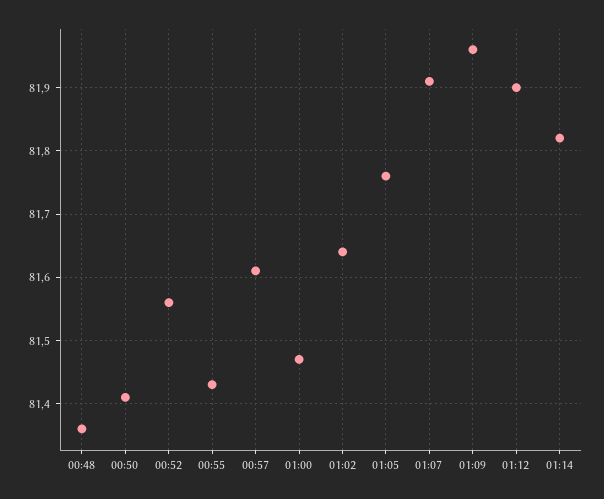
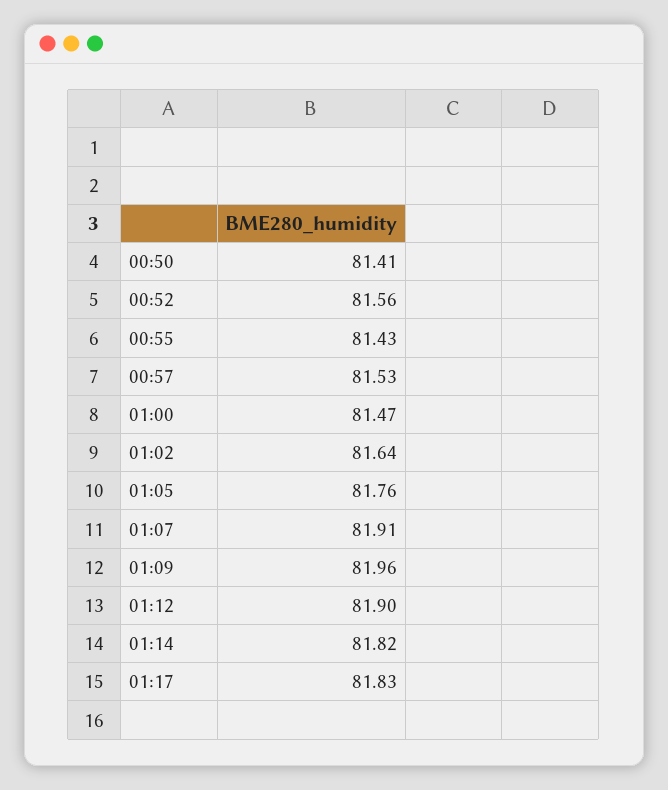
00:48: 81.36 -> none
00:57: 81.61 -> 81.53
01:17: none -> 81.83

